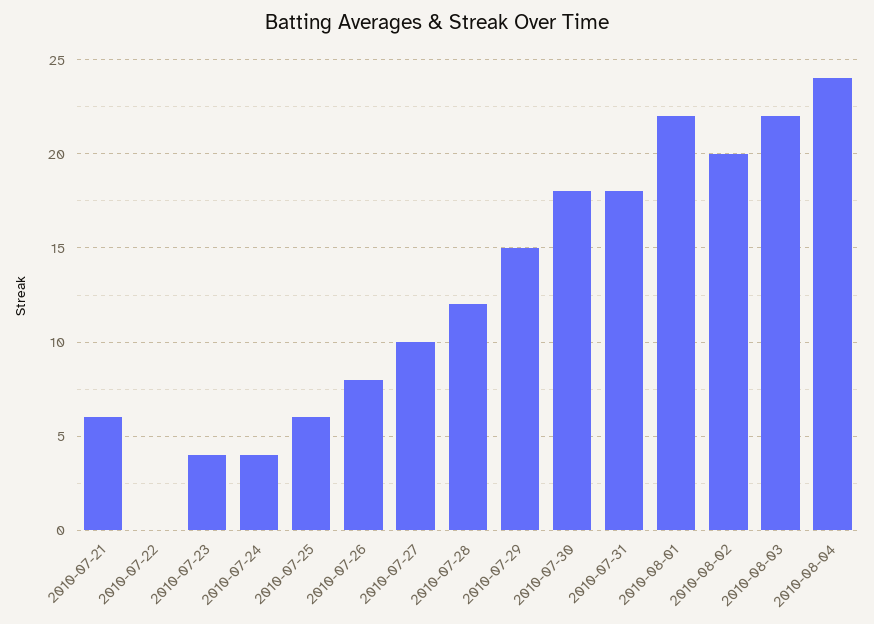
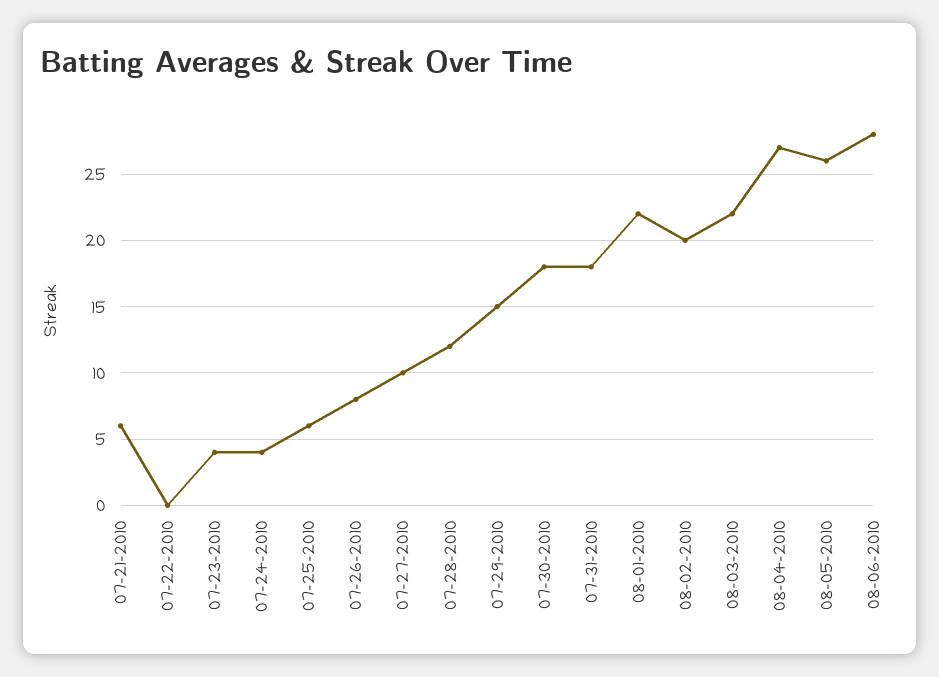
2010-08-04: 24 -> 27
08-05-2010: none -> 26
08-06-2010: none -> 28

